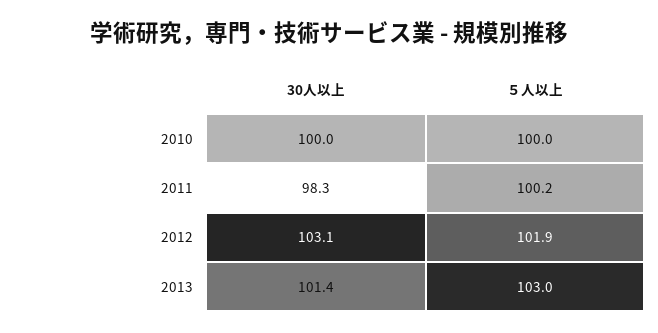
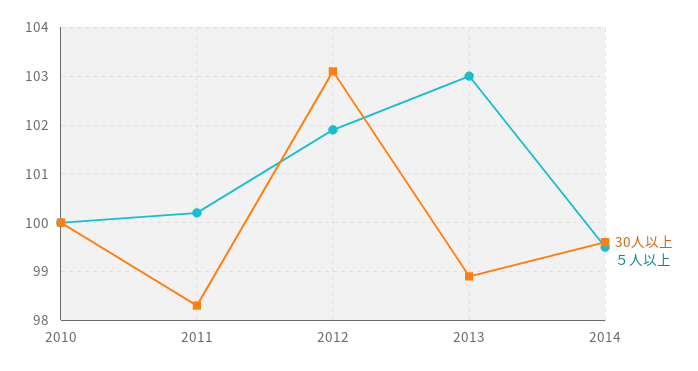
30人以上, 2013: 101.4 -> 99
30人以上, 2014: none -> 99.5
５人以上, 2014: none -> 99.5

